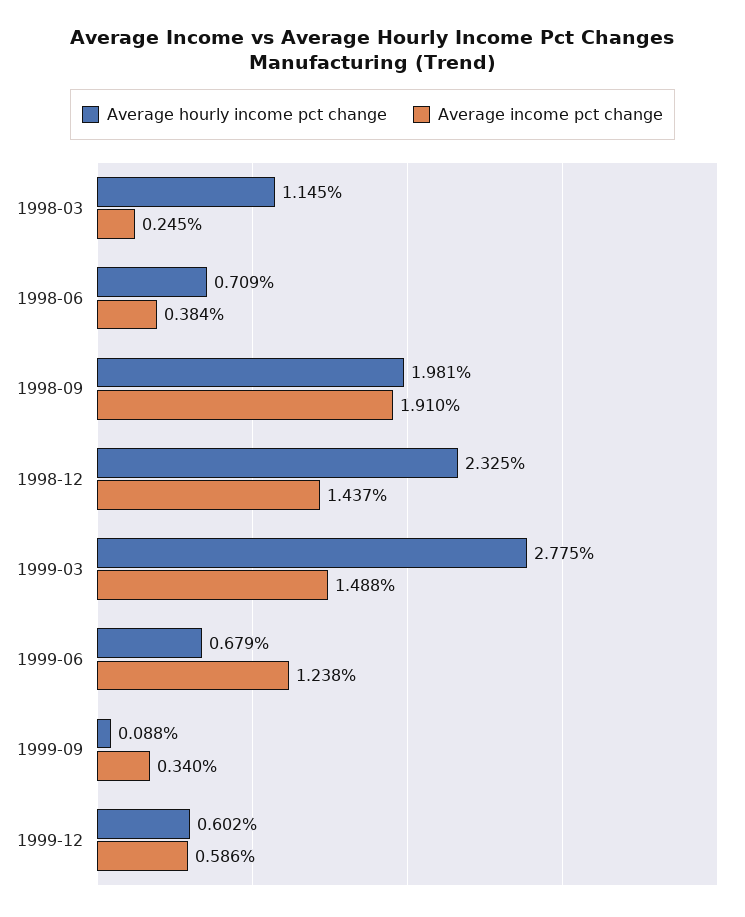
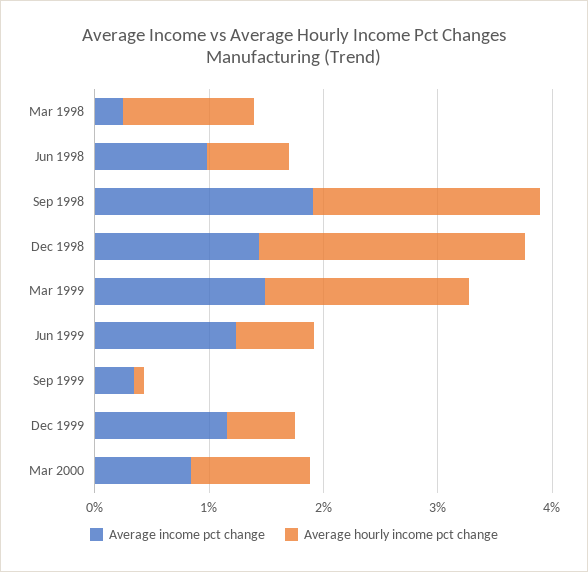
Average income pct change, 1998-06: 0.384 -> 1
Average hourly income pct change, 1999-03: 2.775 -> 1.8
Average income pct change, 1999-12: 0.586 -> 1.2
Average income pct change, Mar 2000: none -> 0.8
Average hourly income pct change, Mar 2000: none -> 1

